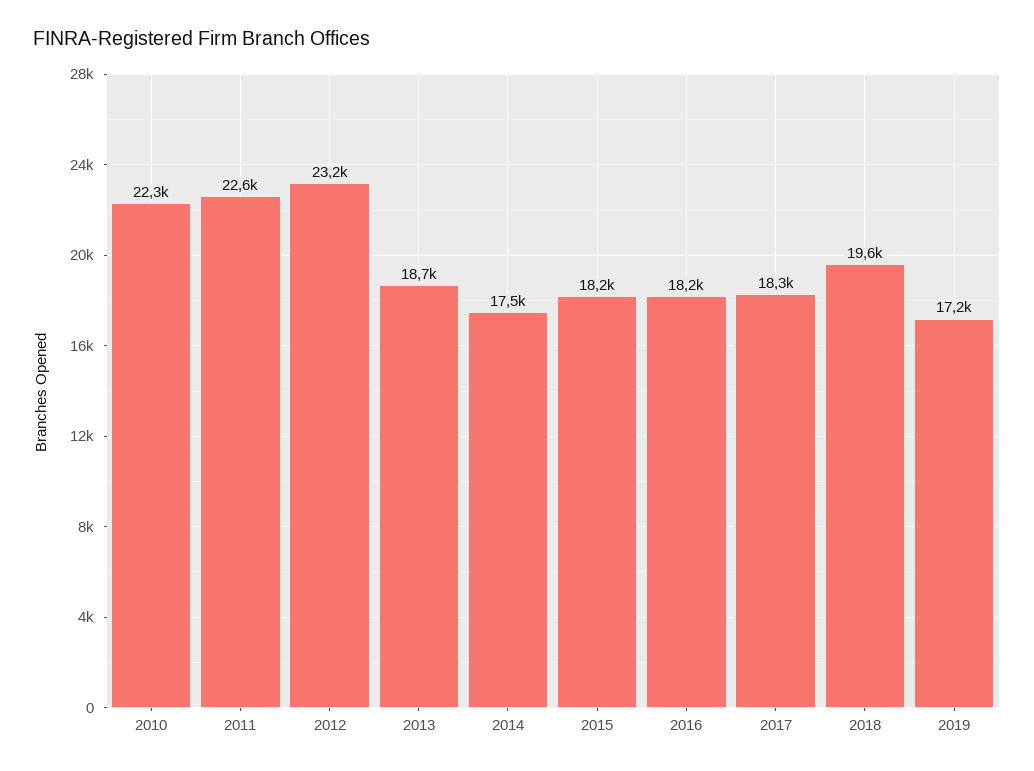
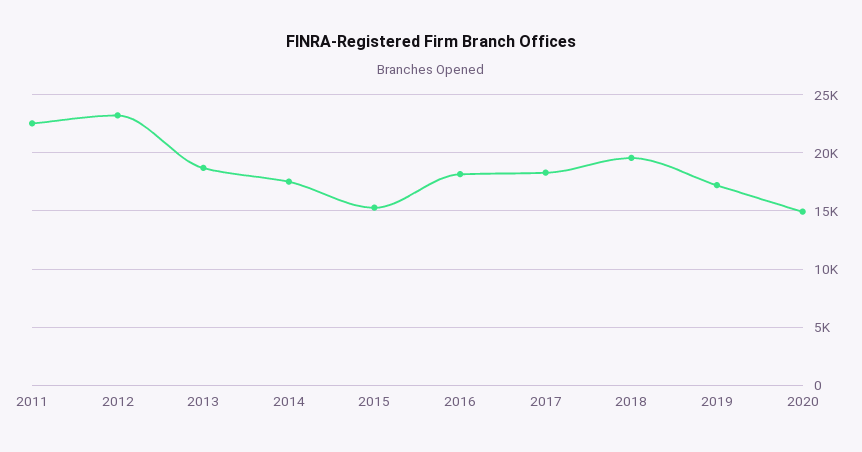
2010: 22300 -> none
2015: 18200 -> 15000
2020: none -> 15000

